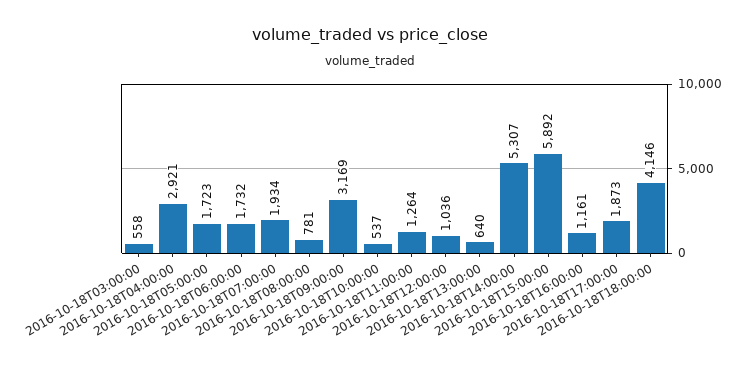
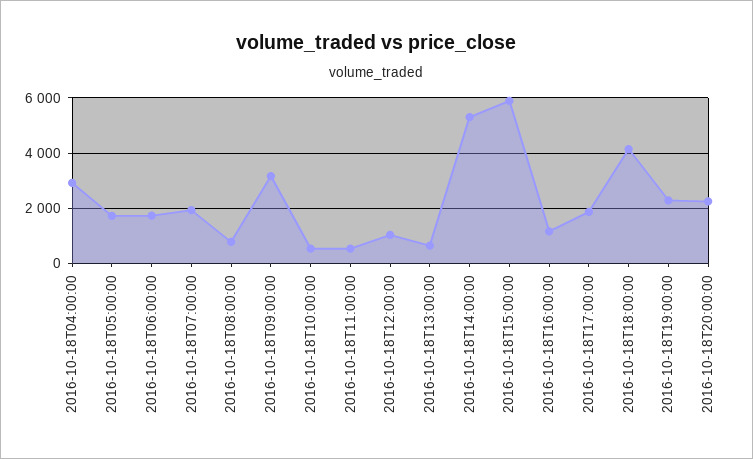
2016-10-18T03:00:00: 558 -> none
2016-10-18T11:00:00: 1264 -> 500
2016-10-18T19:00:00: none -> 2250
2016-10-18T20:00:00: none -> 2250

